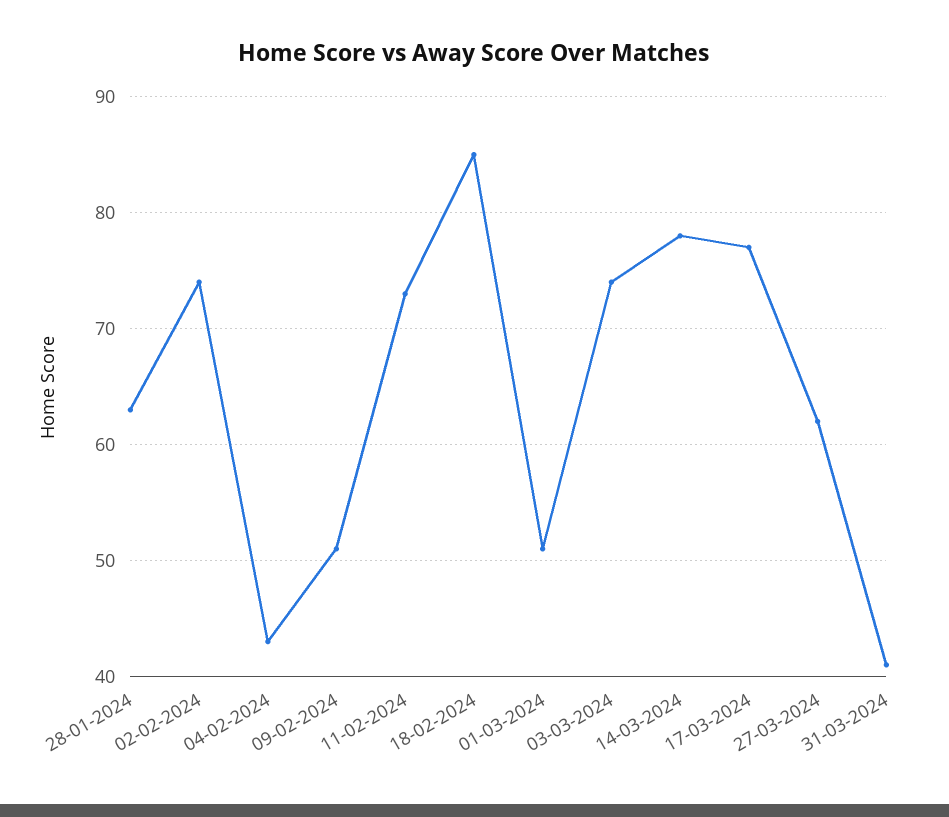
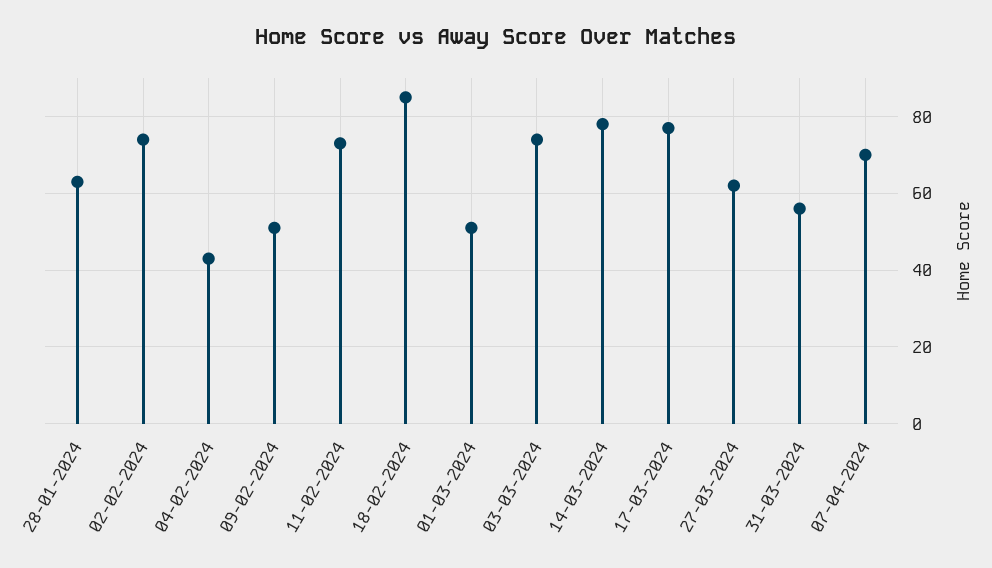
31-03-2024: 41 -> 55
07-04-2024: none -> 70

